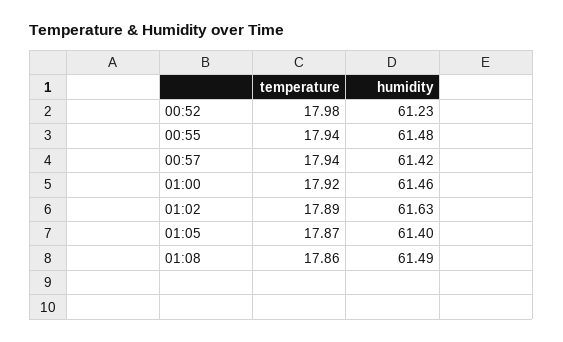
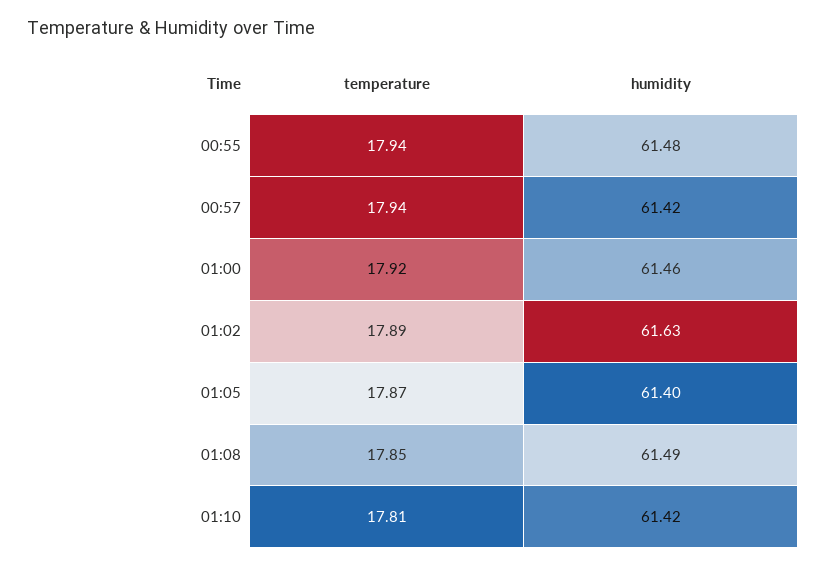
temperature, 00:52: 17.98 -> none
humidity, 00:52: 61.23 -> none
temperature, 01:08: 17.86 -> 17.85
temperature, 01:10: none -> 17.81
humidity, 01:10: none -> 61.42

